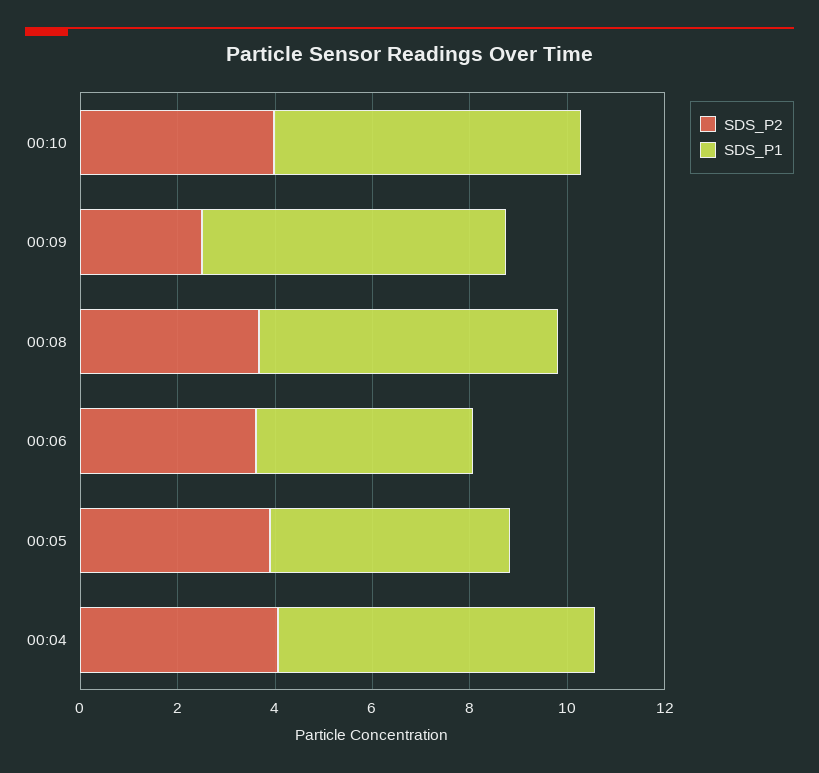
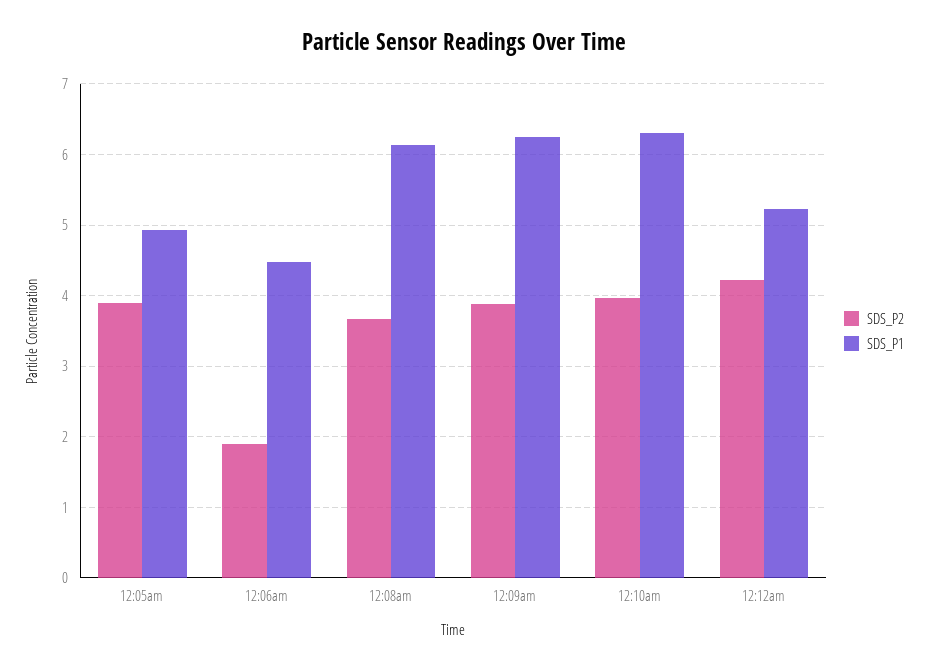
SDS_P2, 00:09: 2.5 -> 3.9
SDS_P2, 00:06: 3.5 -> 1.9
SDS_P2, 00:04: 4 -> none
SDS_P1, 00:04: 6.5 -> none
SDS_P2, 12:12am: none -> 4.2
SDS_P1, 12:12am: none -> 5.2

